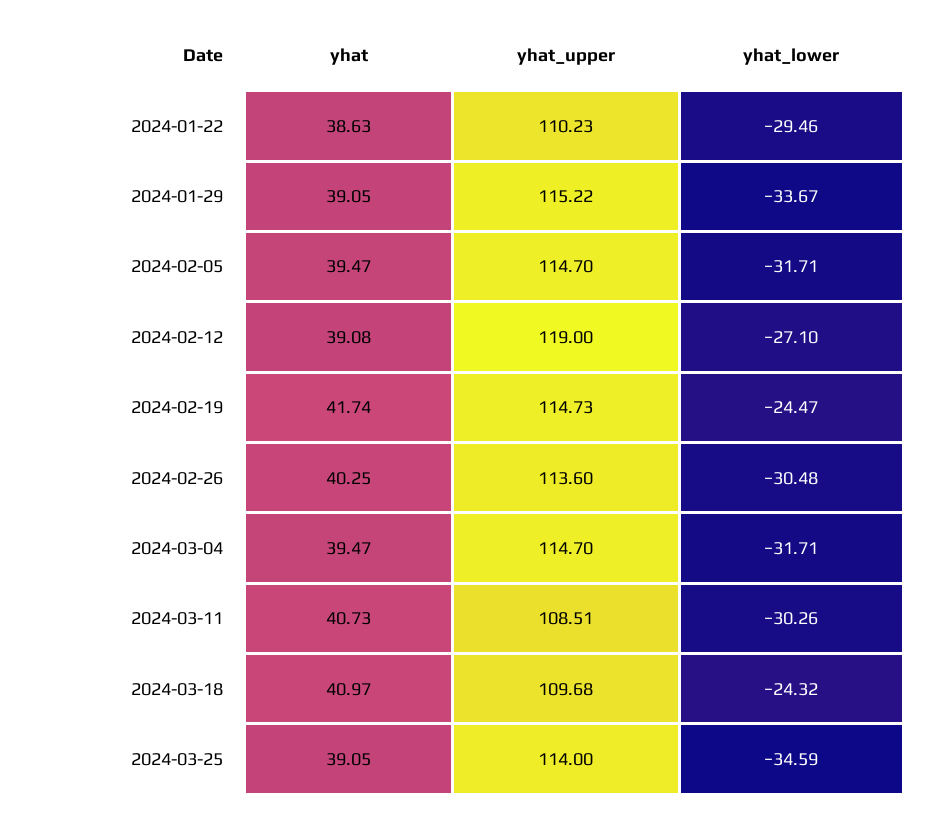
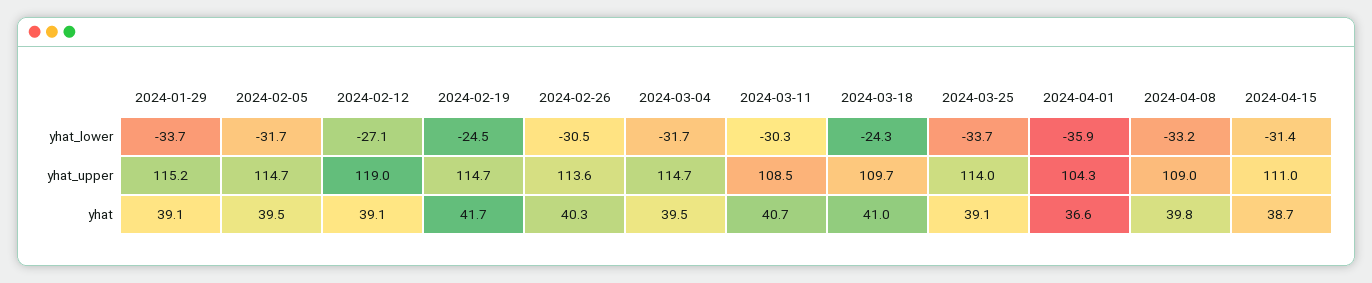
yhat, 2024-01-22: 38.63 -> none
yhat_upper, 2024-01-22: 110.23 -> none
yhat_lower, 2024-01-22: -29.46 -> none
yhat_lower, 2024-03-25: -34.59 -> -33.7
yhat_lower, 2024-04-01: none -> -35.9
yhat_lower, 2024-04-08: none -> -33.2
yhat_lower, 2024-04-15: none -> -31.4
yhat_upper, 2024-04-01: none -> 104.3
yhat_upper, 2024-04-08: none -> 109
yhat_upper, 2024-04-15: none -> 111
yhat, 2024-04-01: none -> 36.6
yhat, 2024-04-08: none -> 39.8
yhat, 2024-04-15: none -> 38.7

